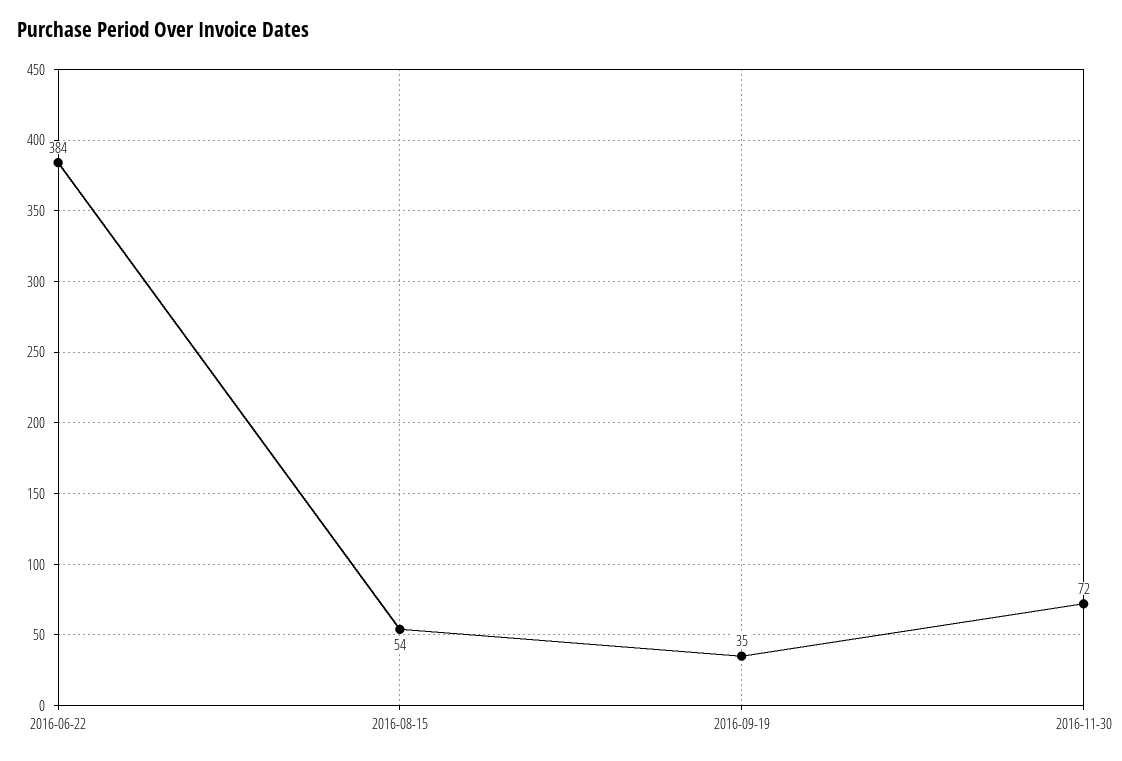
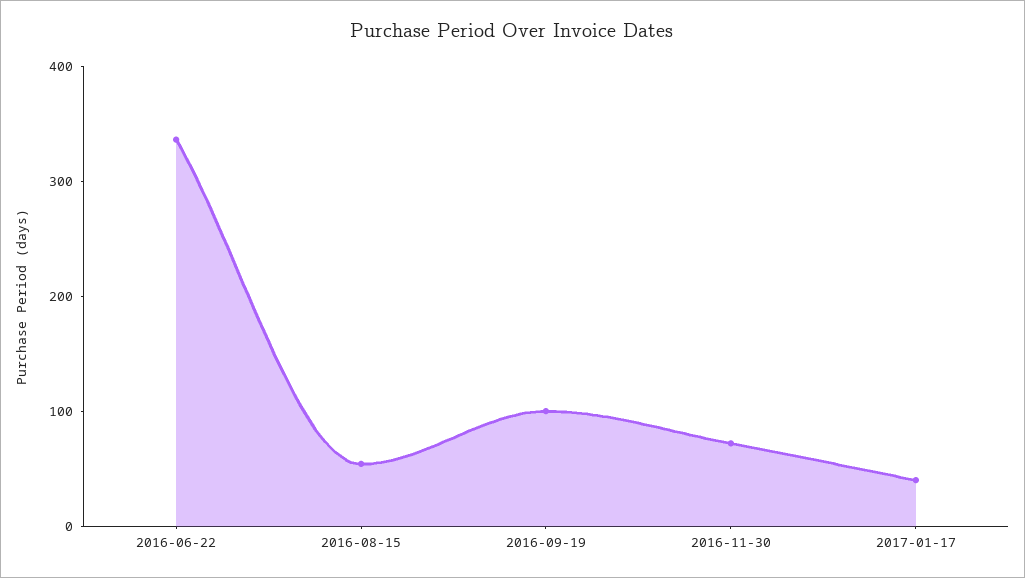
2016-06-22: 384 -> 340
2016-09-19: 35 -> 100
2017-01-17: none -> 40

